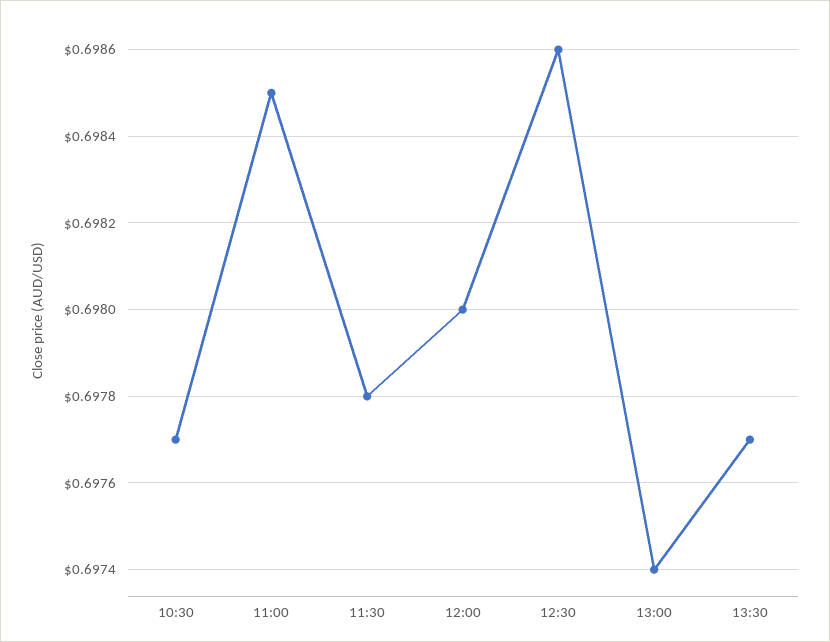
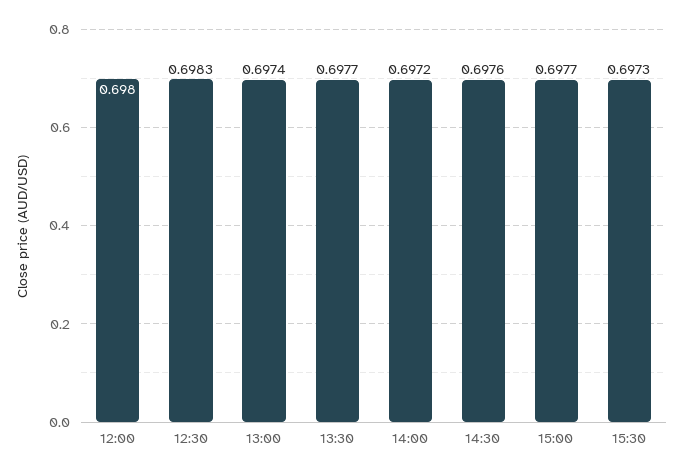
10:30: 0.6977 -> none
11:00: 0.6985 -> none
11:30: 0.6978 -> none
12:30: 0.6986 -> 0.6983
14:00: none -> 0.6972
14:30: none -> 0.6976
15:00: none -> 0.6977
15:30: none -> 0.6973

